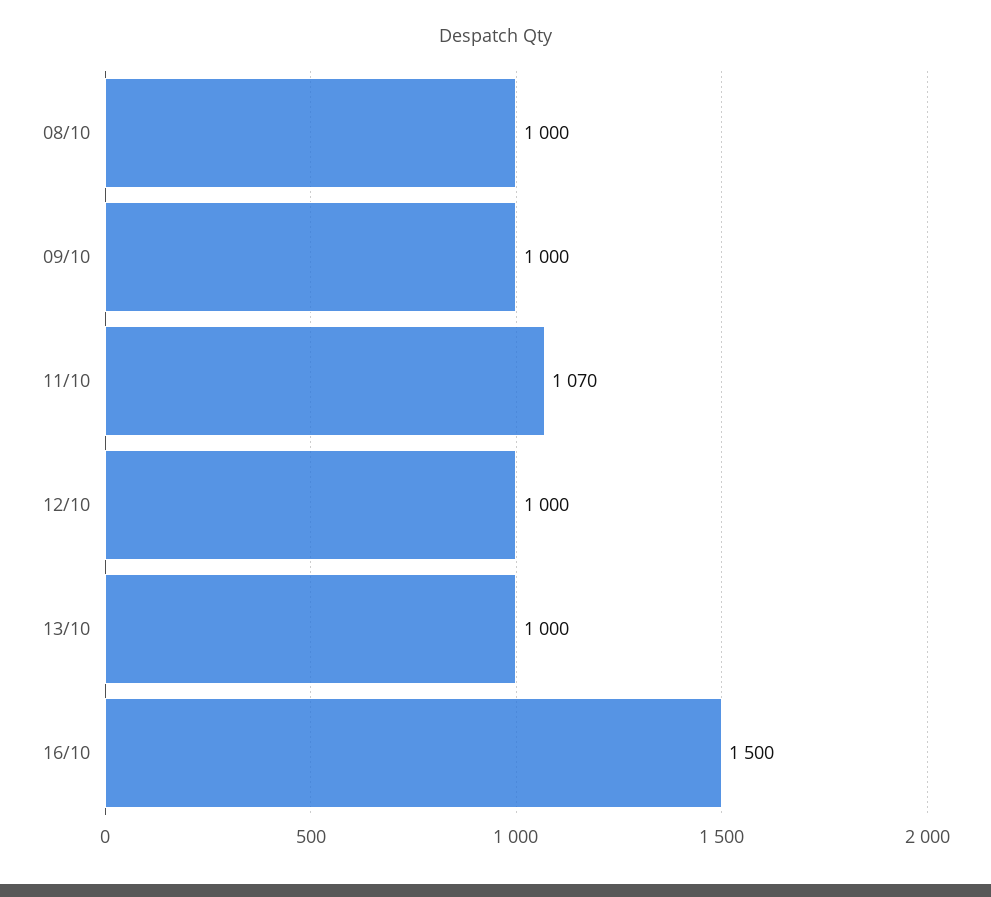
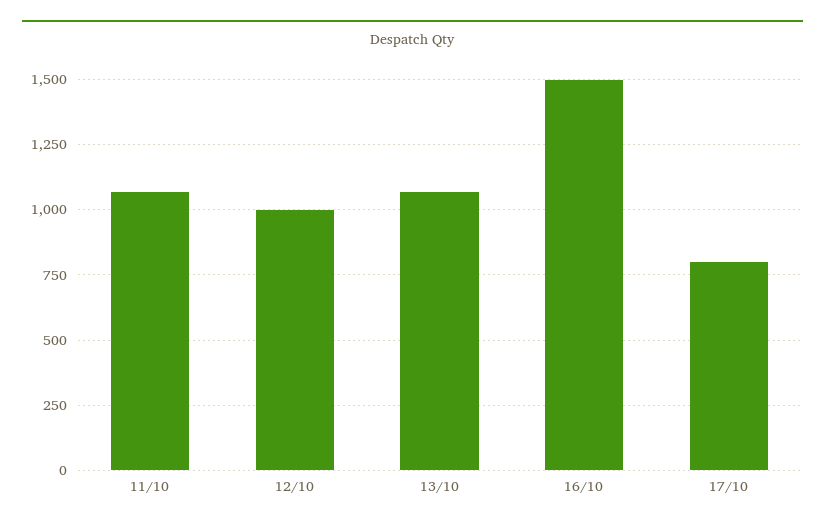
08/10: 1000 -> none
09/10: 1000 -> none
13/10: 1000 -> 1075
17/10: none -> 800

